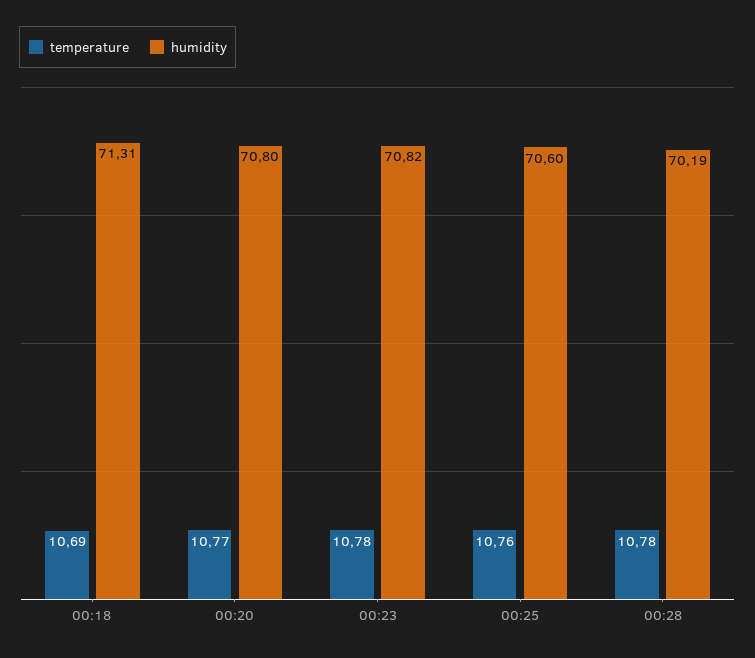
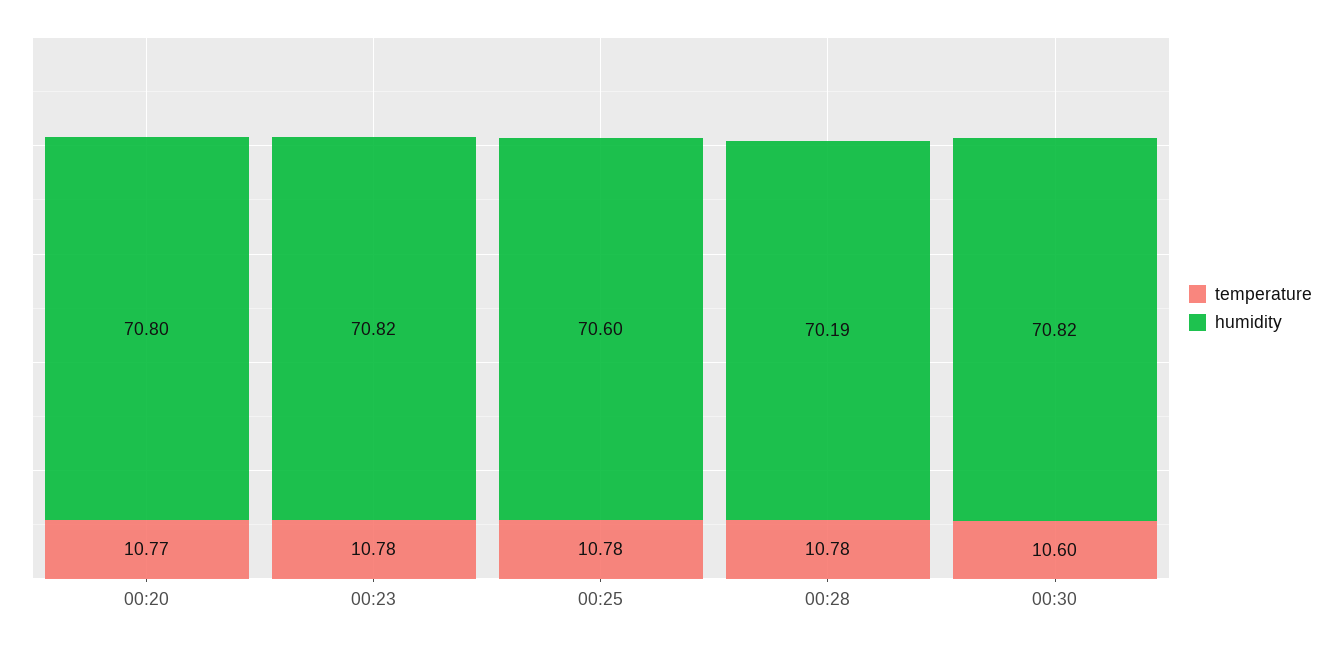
temperature, 00:18: 10.69 -> none
humidity, 00:18: 71.31 -> none
temperature, 00:25: 10.76 -> 10.78
temperature, 00:30: none -> 10.6
humidity, 00:30: none -> 70.82

